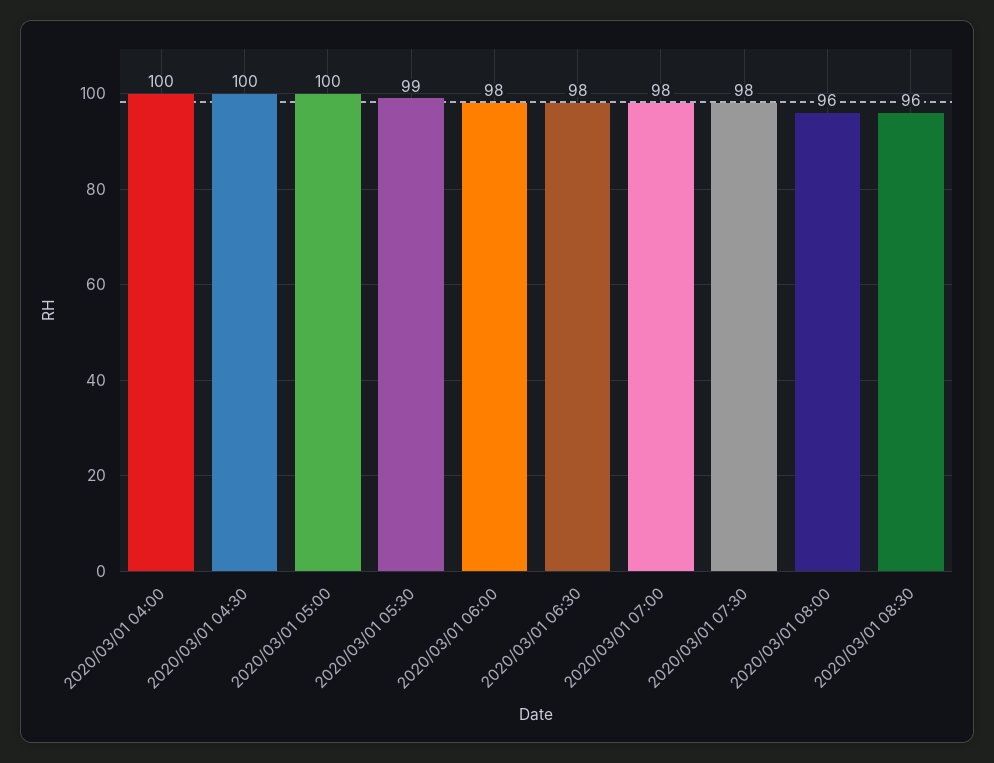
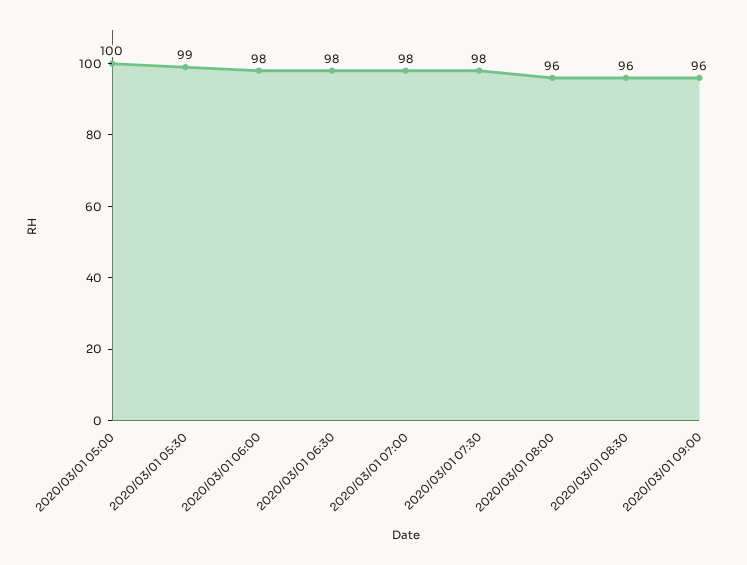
2020/03/01 04:00: 100 -> none
2020/03/01 04:30: 100 -> none
2020/03/01 09:00: none -> 96

